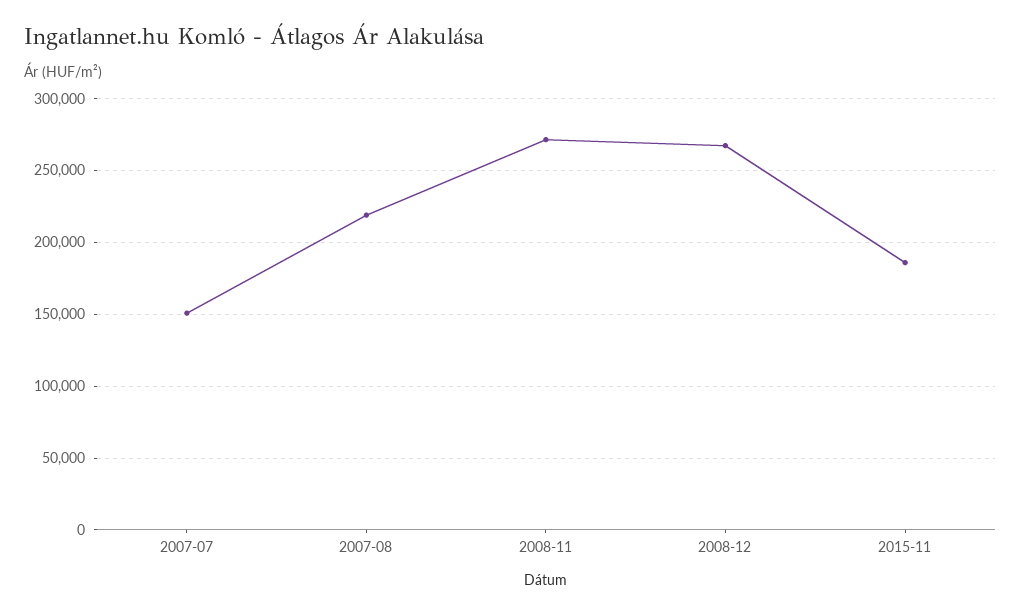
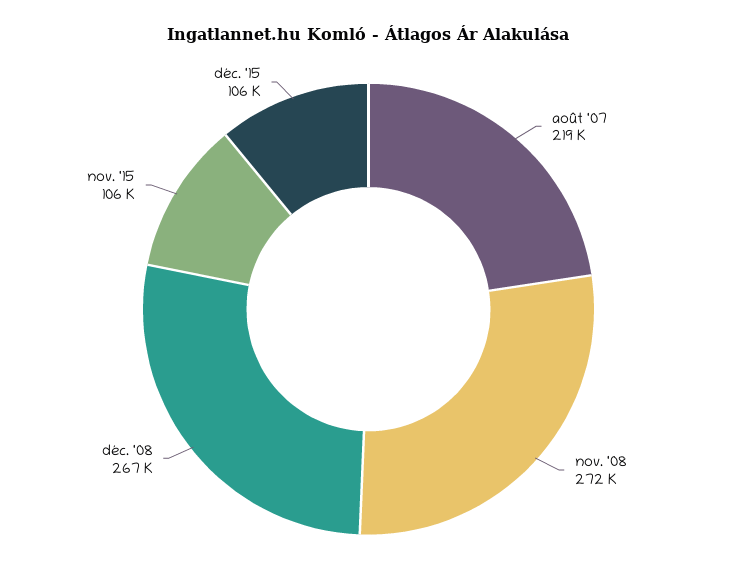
2007-07: 150000 -> none
2015-11: 185000 -> 106000
déc. '15: none -> 106000

